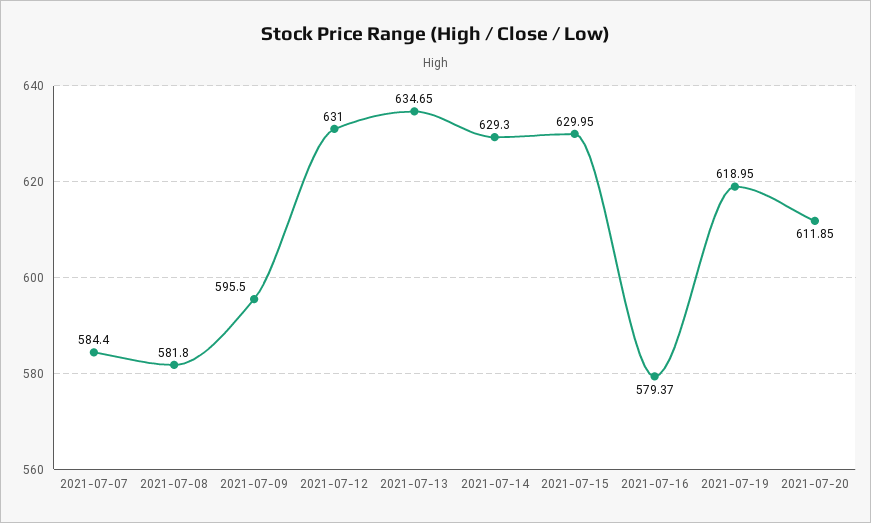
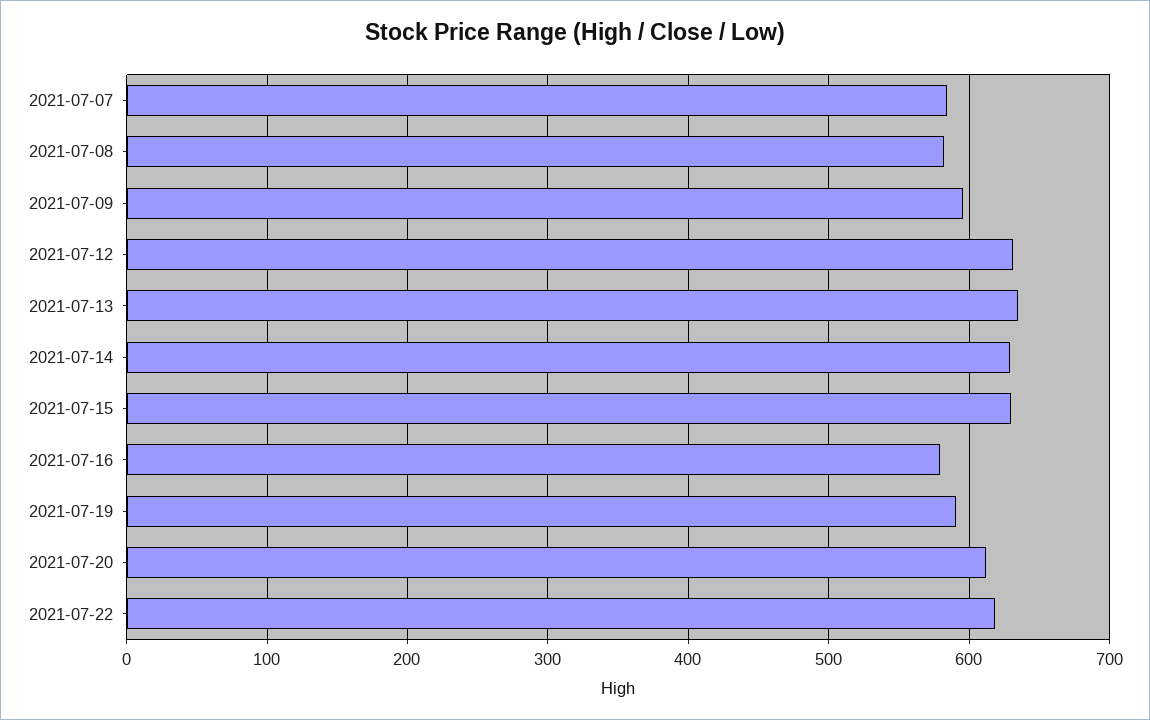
2021-07-19: 618.95 -> 590
2021-07-22: none -> 620

